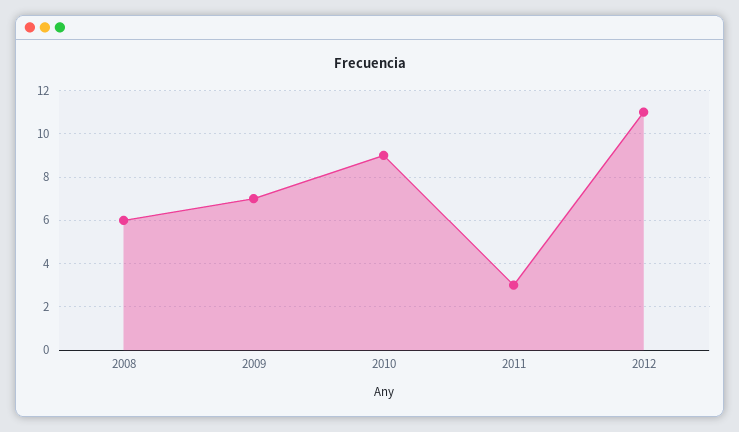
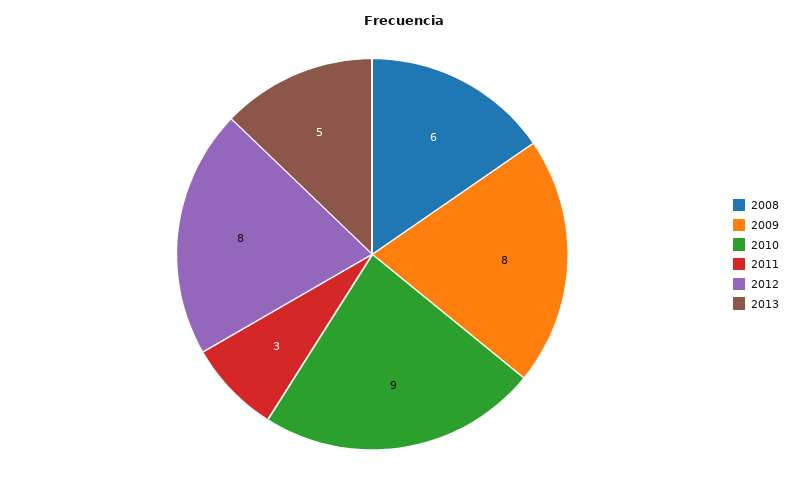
2009: 7 -> 8
2012: 11 -> 8
2013: none -> 5

